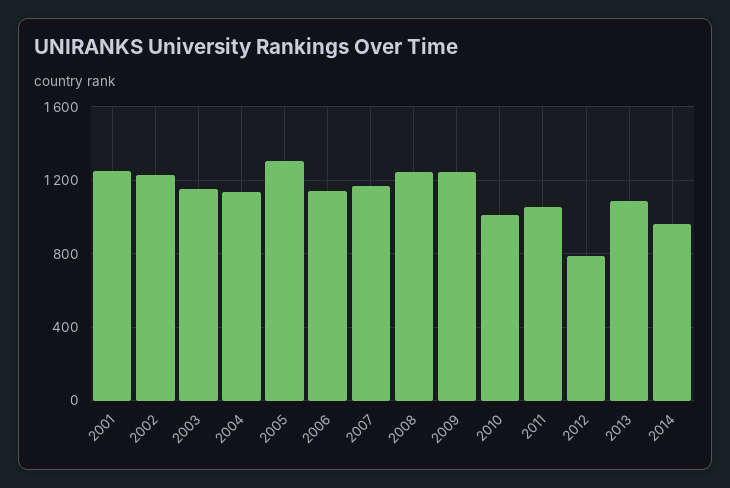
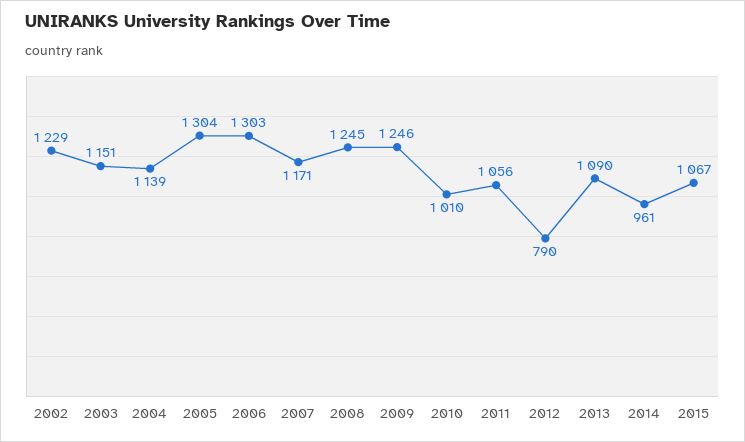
2001: 1250 -> none
2006: 1150 -> 1303
2015: none -> 1067

